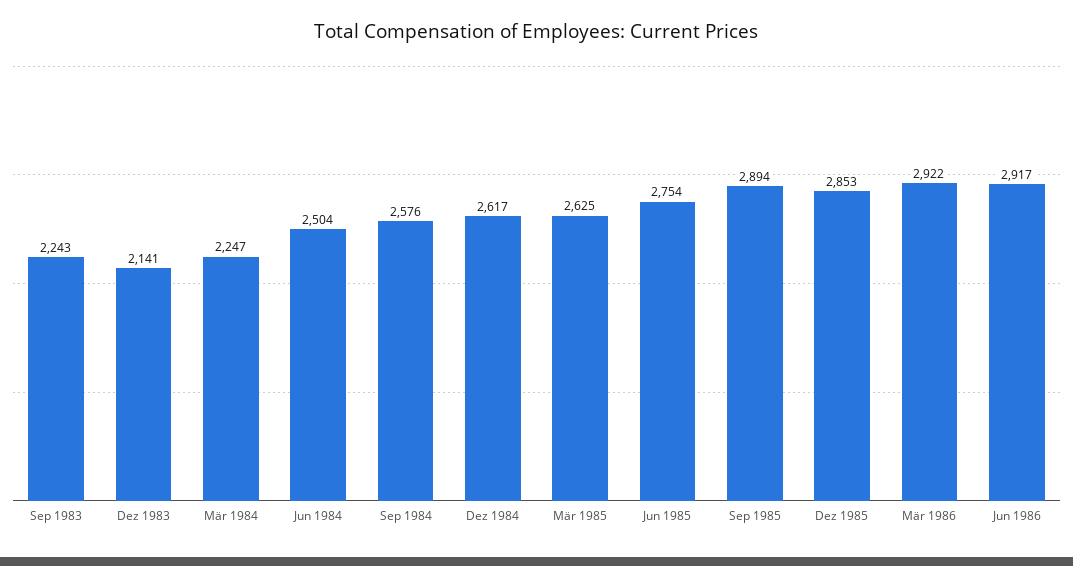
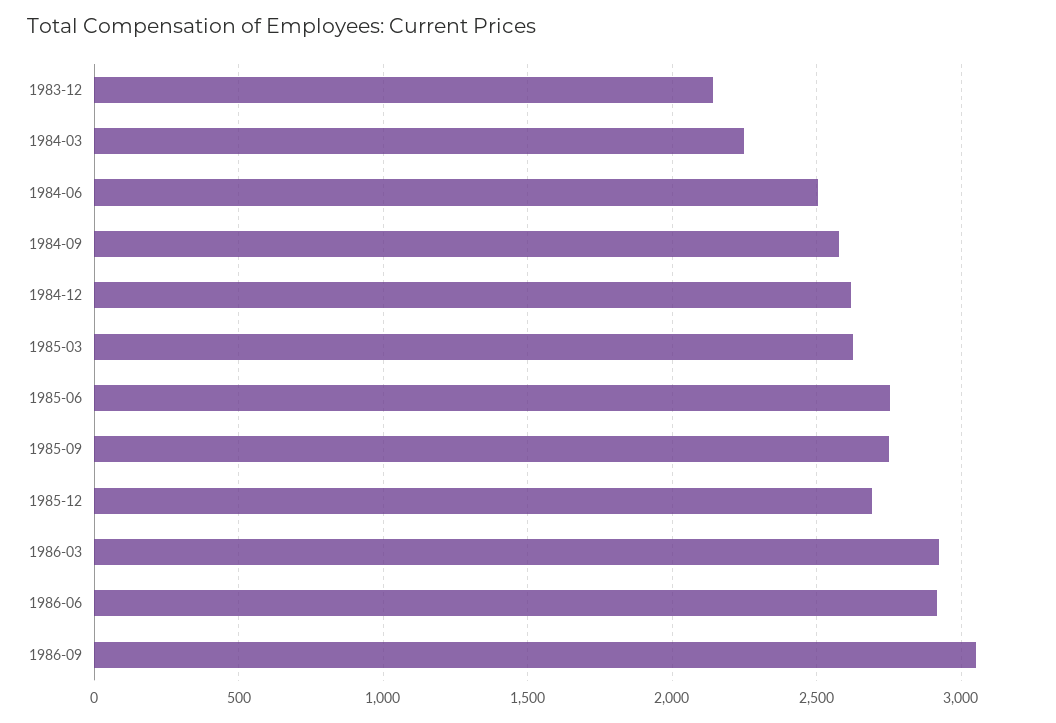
Sep 1983: 2243 -> none
Sep 1985: 2894 -> 2750
Dez 1985: 2853 -> 2700
1986-09: none -> 3050

